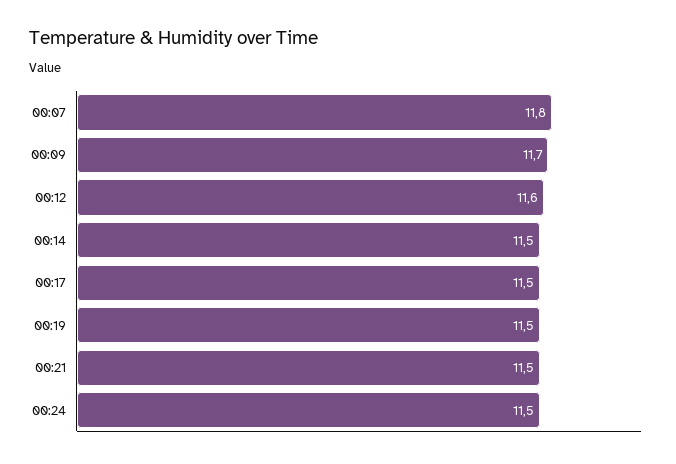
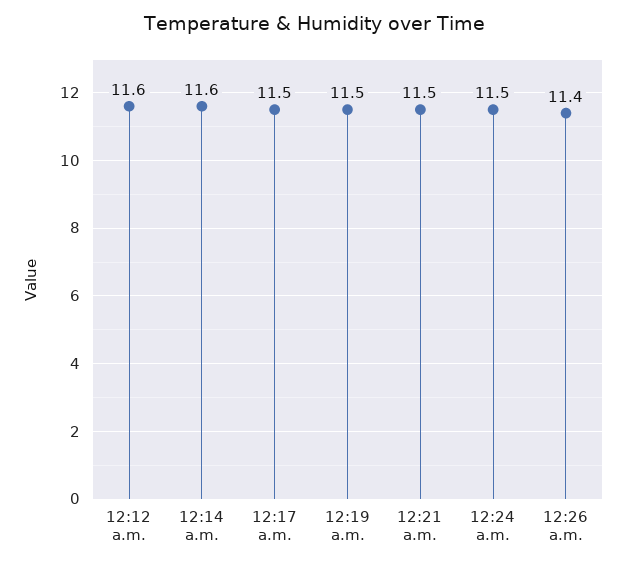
00:07: 11.8 -> none
00:09: 11.7 -> none
00:14: 11.5 -> 11.6
12:26 a.m.: none -> 11.4

